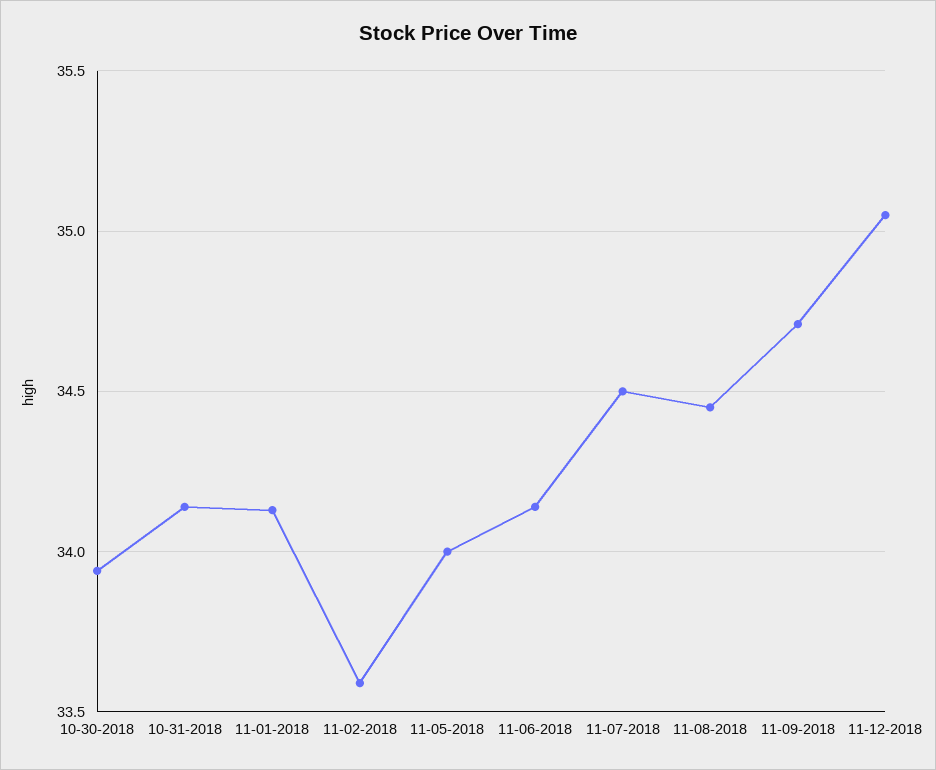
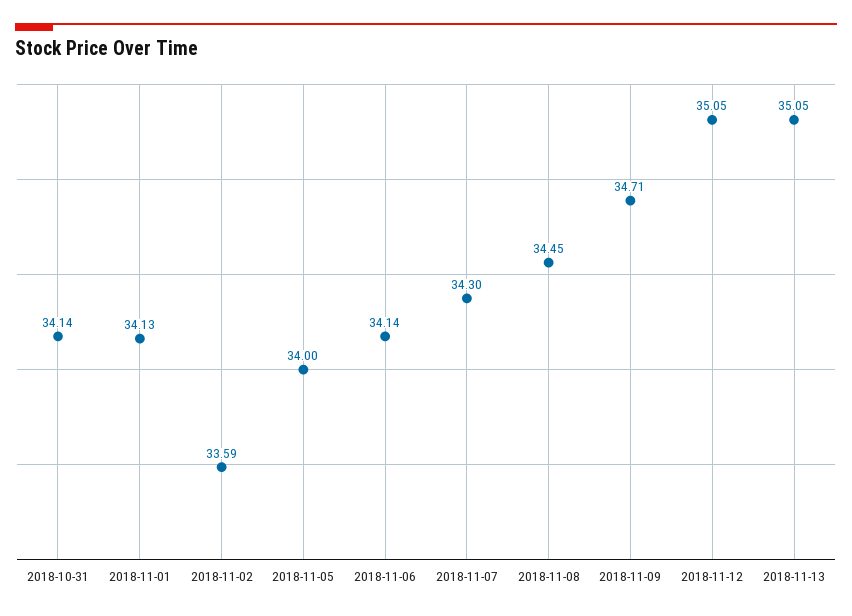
10-30-2018: 33.95 -> none
11-07-2018: 34.5 -> 34.3
2018-11-13: none -> 35.05

